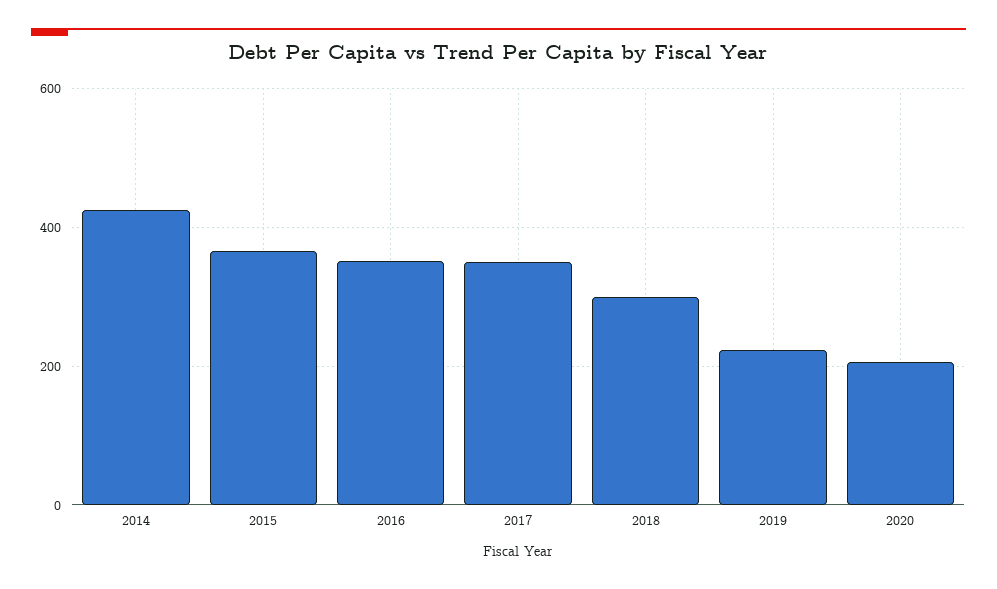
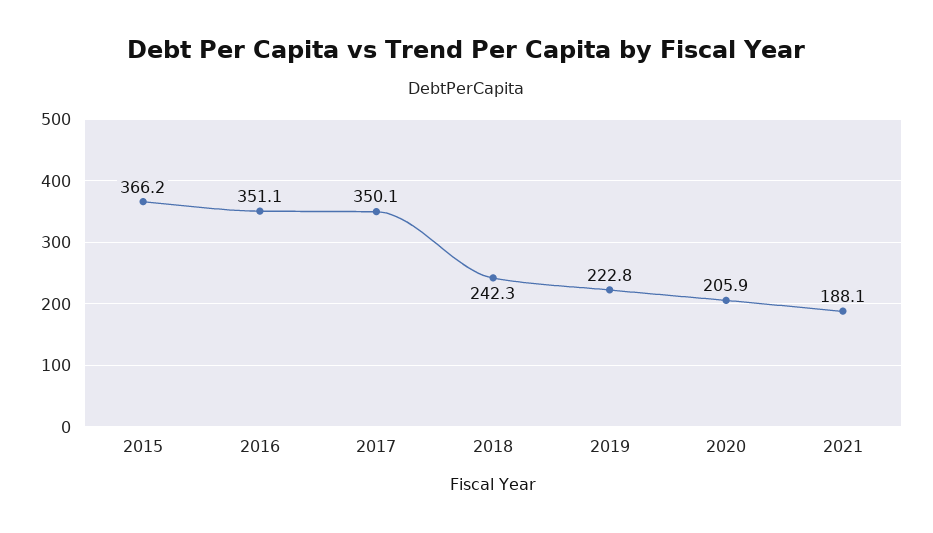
2014: 420 -> none
2018: 300 -> 242.3
2021: none -> 188.1

